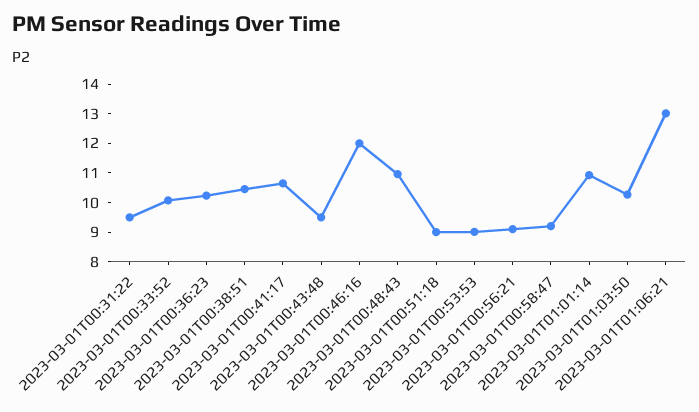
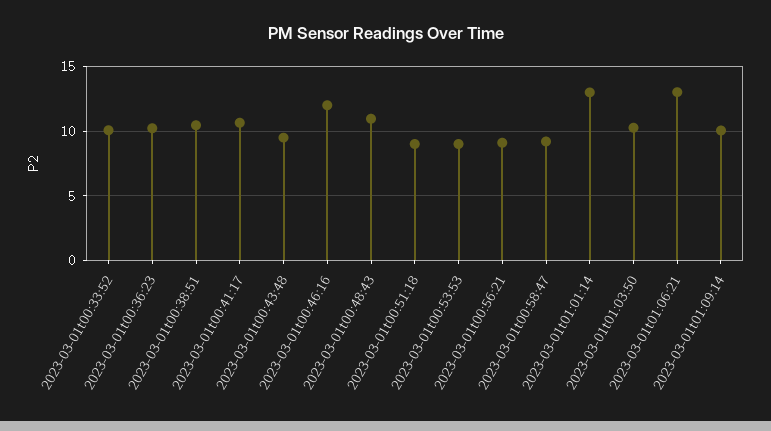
2023-03-01T00:31:22: 9.5 -> none
2023-03-01T01:01:14: 11 -> 13
2023-03-01t01:09:14: none -> 10

